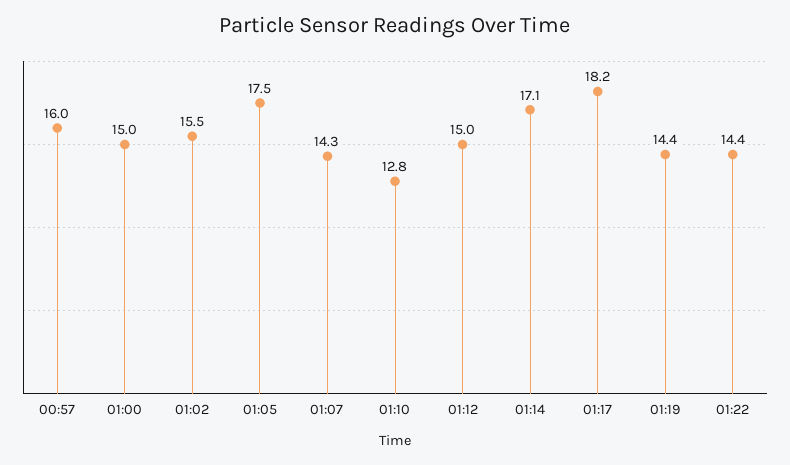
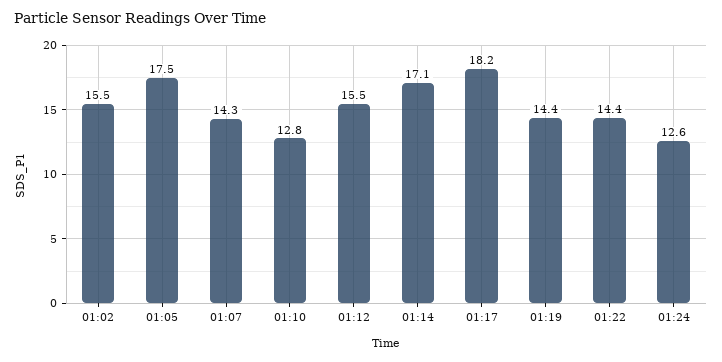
00:57: 16 -> none
01:00: 15 -> none
01:12: 15 -> 15.5
01:24: none -> 12.6

